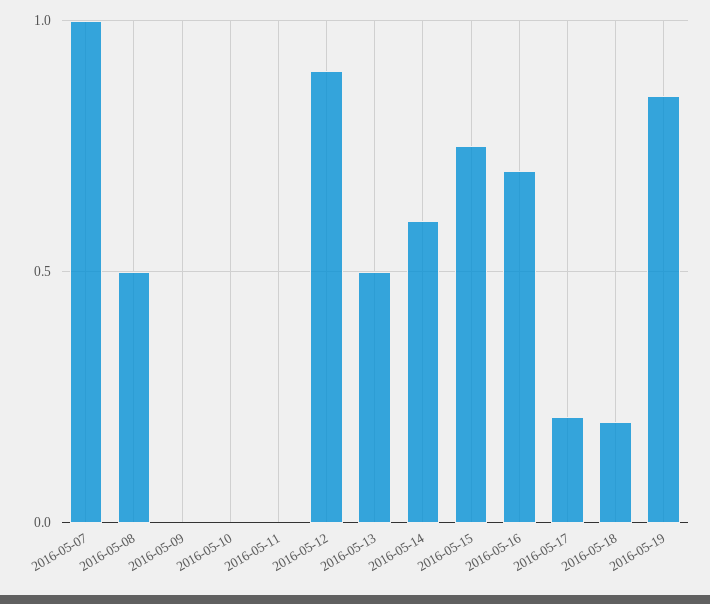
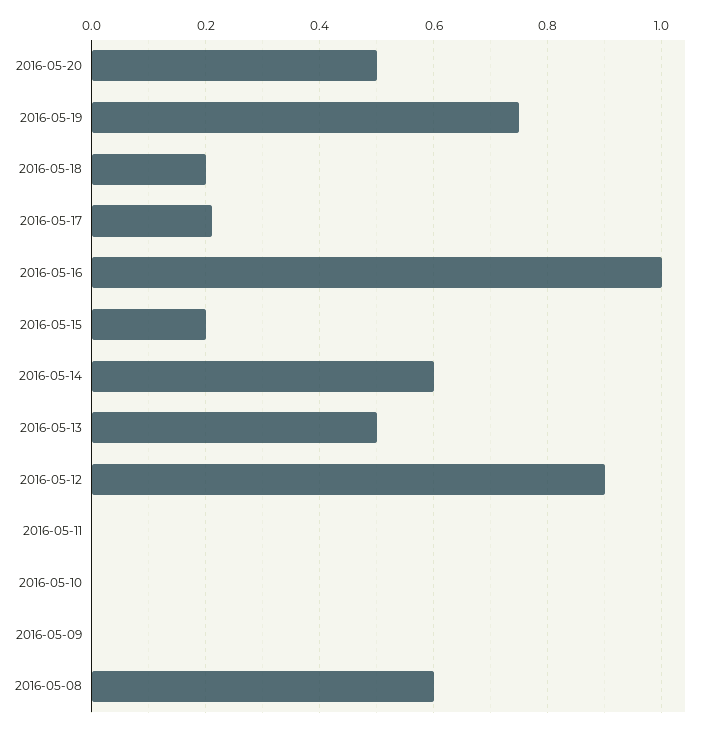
2016-05-07: 1 -> none
2016-05-08: 0.5 -> 0.6
2016-05-15: 0.75 -> 0.2
2016-05-16: 0.7 -> 1
2016-05-19: 0.85 -> 0.75
2016-05-20: none -> 0.5

